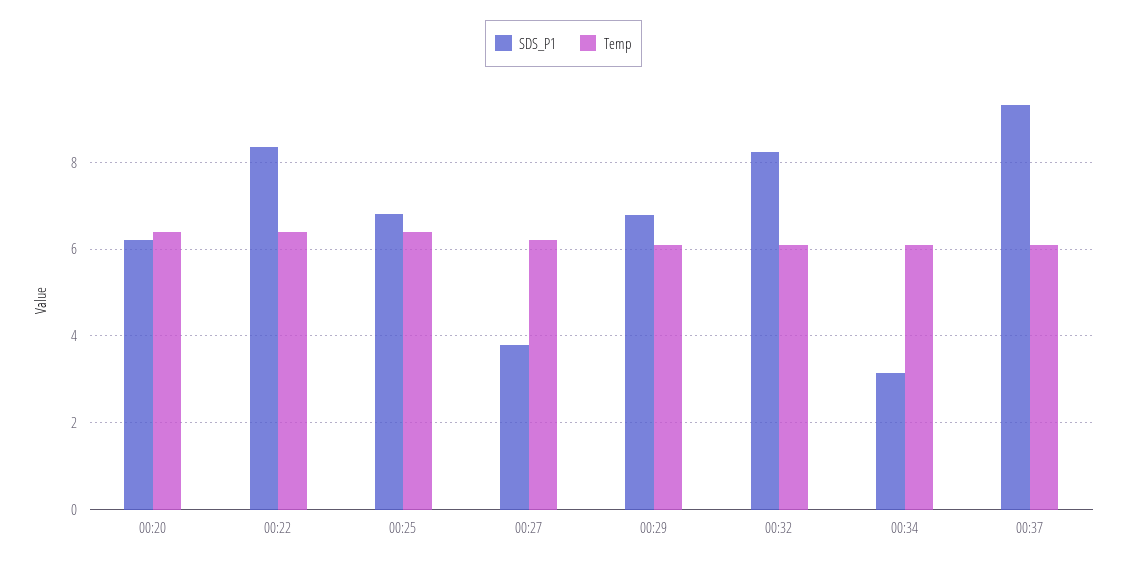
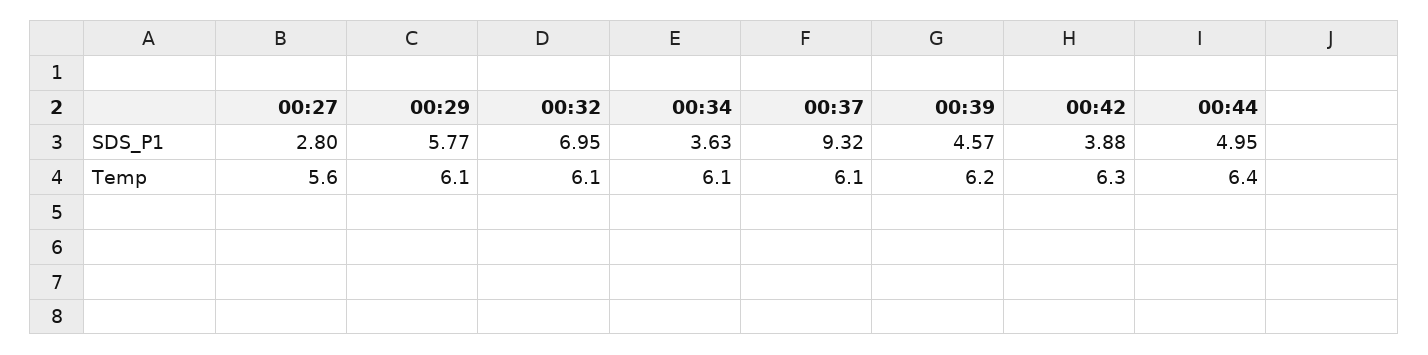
SDS_P1, 00:20: 6.2 -> none
Temp, 00:20: 6.4 -> none
SDS_P1, 00:22: 8.4 -> none
Temp, 00:22: 6.4 -> none
SDS_P1, 00:25: 6.8 -> none
Temp, 00:25: 6.4 -> none
SDS_P1, 00:27: 3.8 -> 2.8
Temp, 00:27: 6.2 -> 5.6
SDS_P1, 00:29: 6.8 -> 5.77
SDS_P1, 00:32: 8.2 -> 6.95
SDS_P1, 00:34: 3.2 -> 3.63
SDS_P1, 00:39: none -> 4.57
SDS_P1, 00:42: none -> 3.88
SDS_P1, 00:44: none -> 4.95
Temp, 00:39: none -> 6.2
Temp, 00:42: none -> 6.3
Temp, 00:44: none -> 6.4

